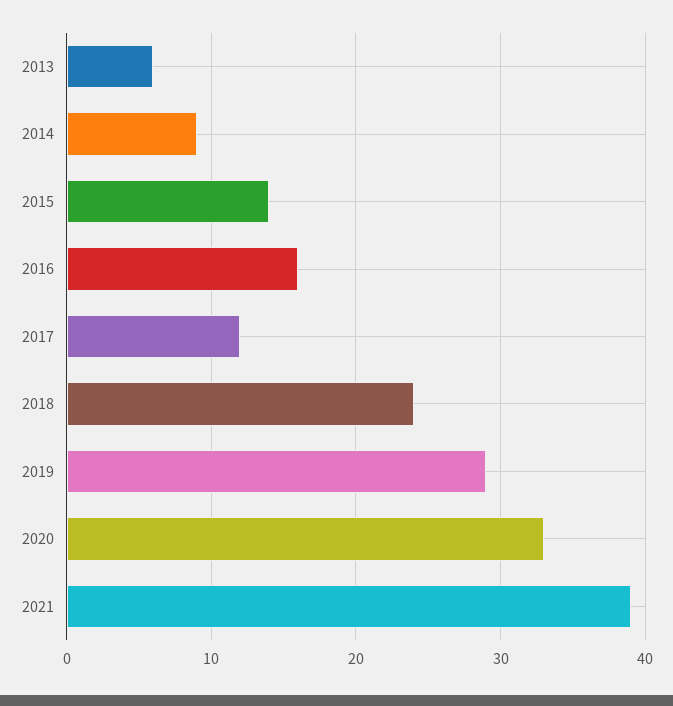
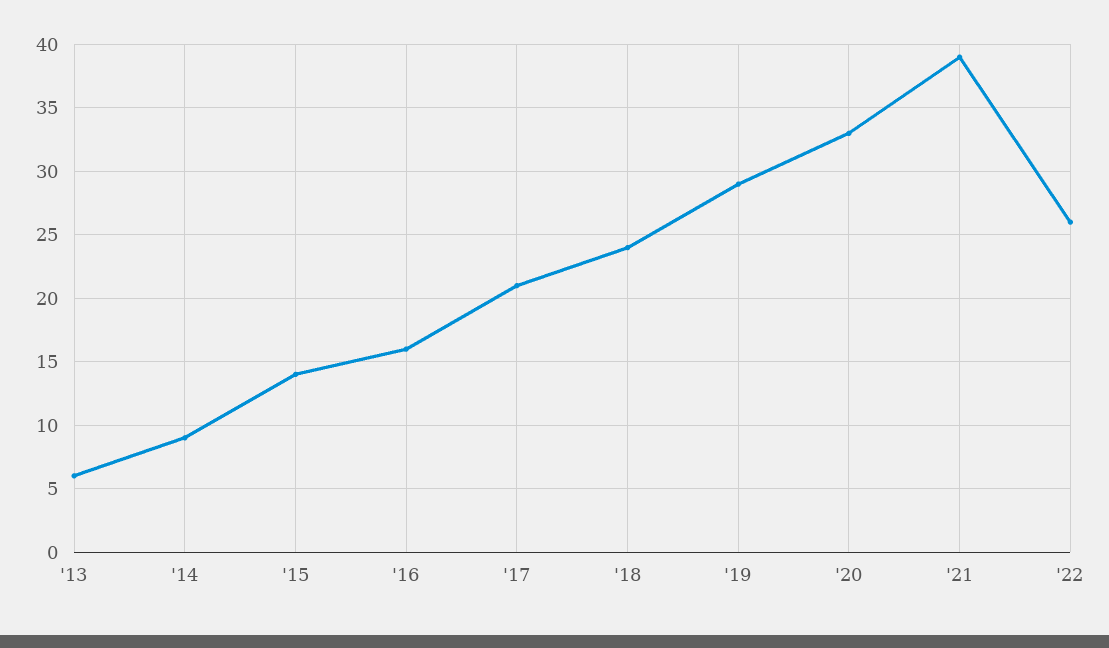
2017: 12 -> 21
'22: none -> 26

